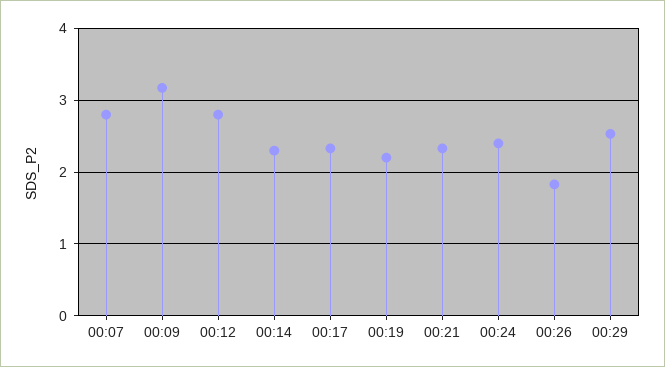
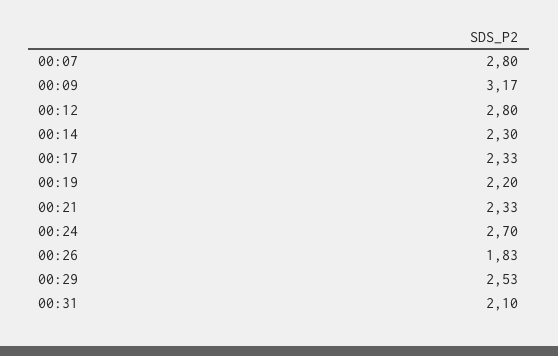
00:24: 2.4 -> 2.7
00:31: none -> 2.1

